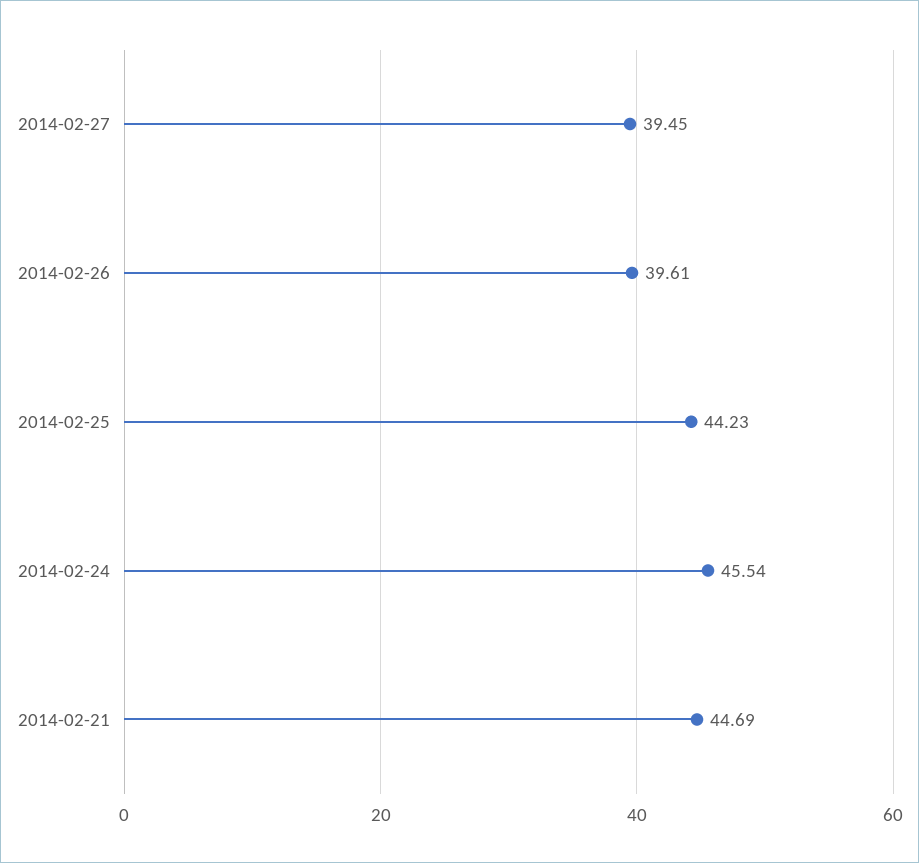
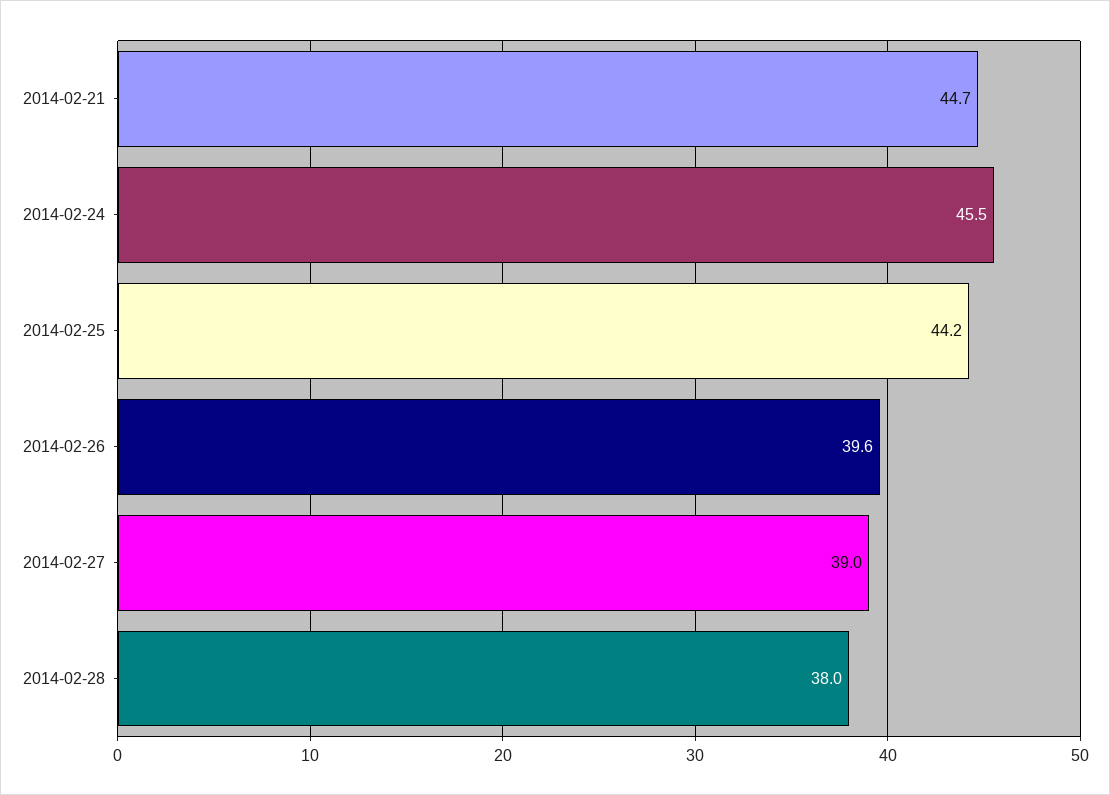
2014-02-27: 39.45 -> 39
2014-02-28: none -> 38

